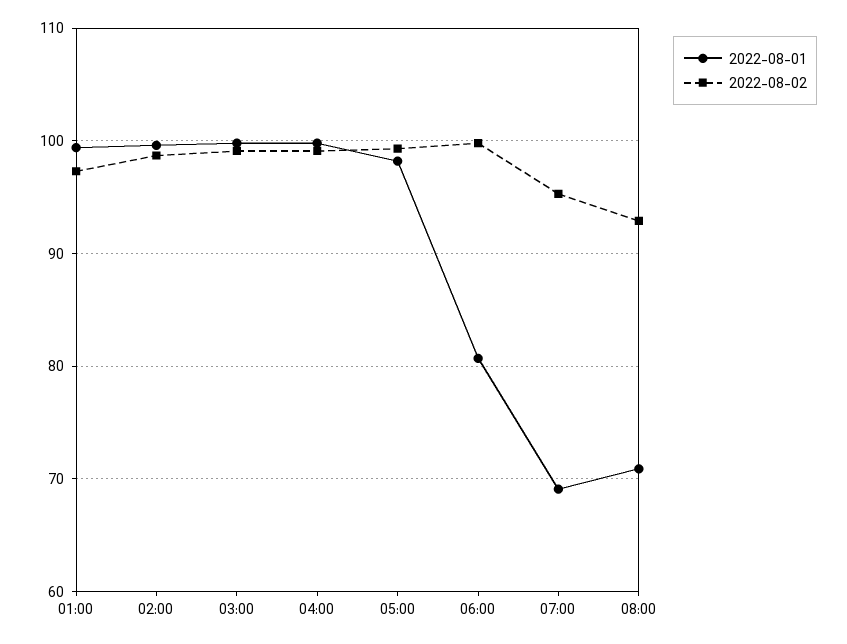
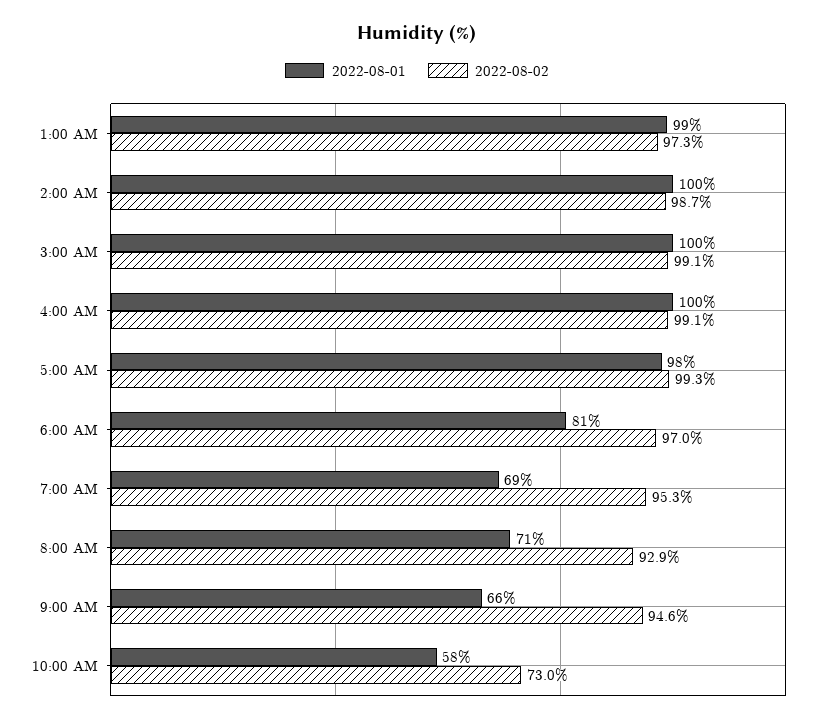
2022-08-02, 06:00: 100 -> 97
2022-08-01, 9:00 AM: none -> 66
2022-08-02, 9:00 AM: none -> 94.6
2022-08-01, 10:00 AM: none -> 58
2022-08-02, 10:00 AM: none -> 73

